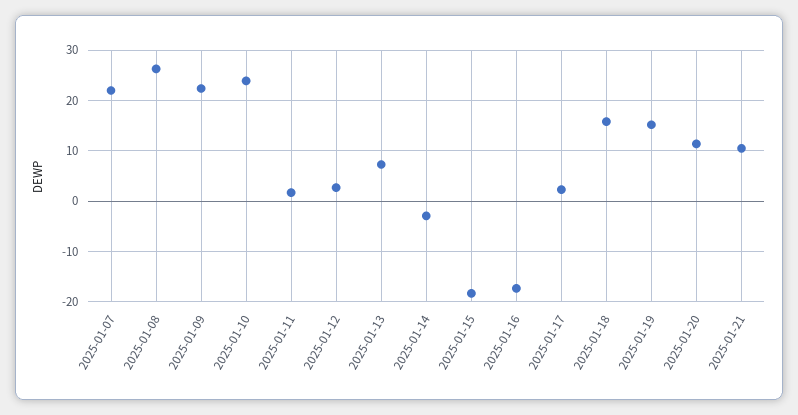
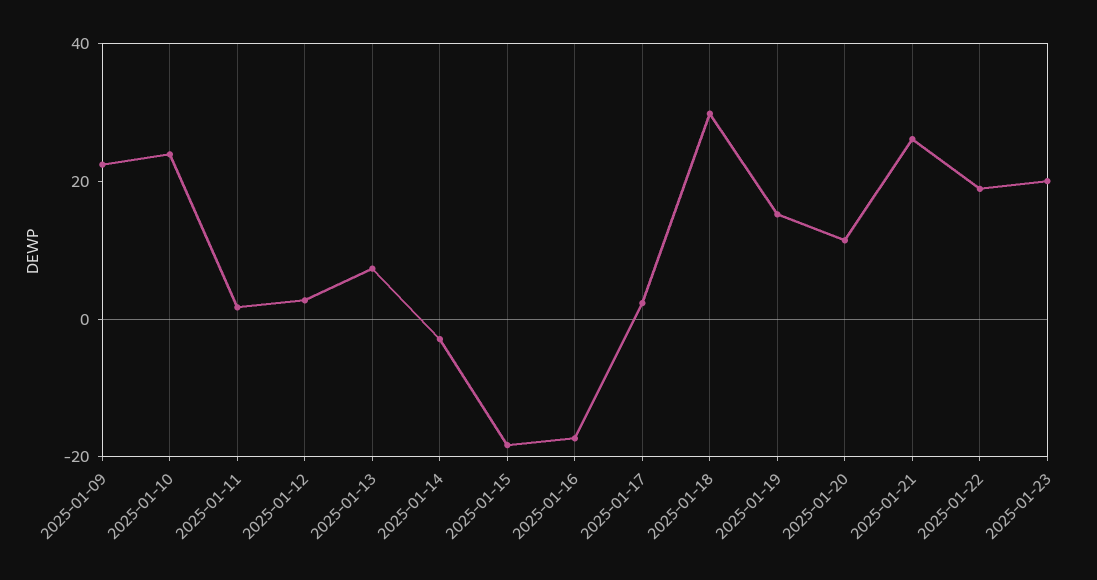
2025-01-07: 22 -> none
2025-01-08: 26 -> none
2025-01-18: 16 -> 30
2025-01-21: 10 -> 25
2025-01-22: none -> 20
2025-01-23: none -> 20

